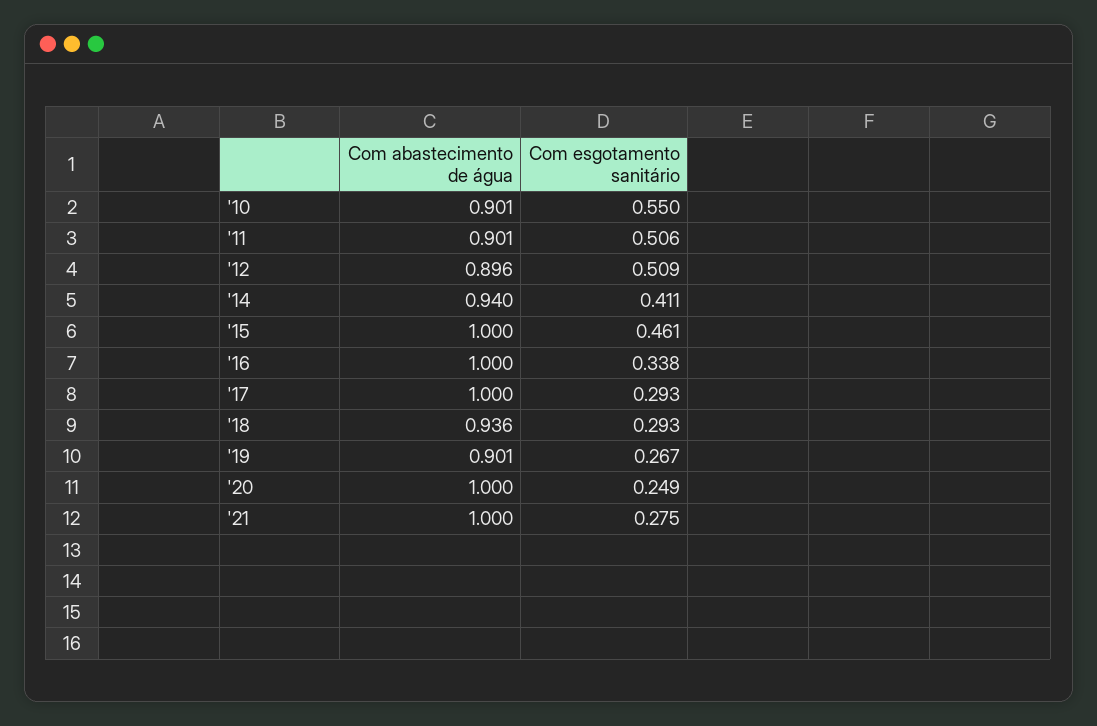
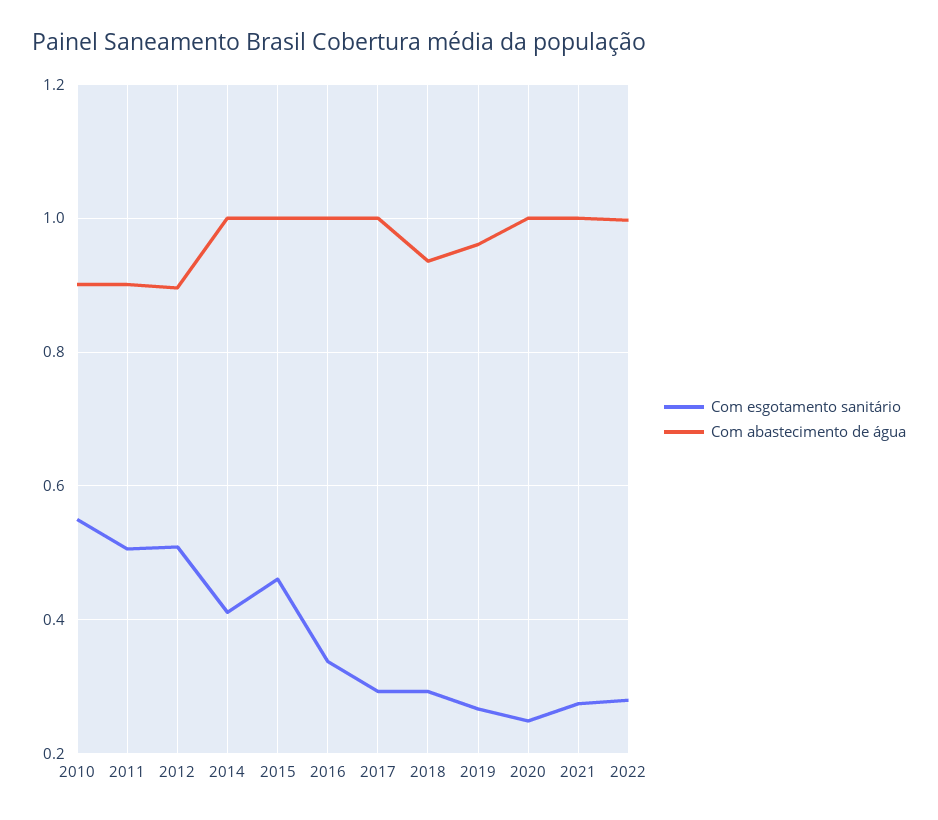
Com abastecimento de água, '14: 0.94 -> 1
Com abastecimento de água, '19: 0.901 -> 0.96
Com esgotamento sanitário, 2022: none -> 0.28
Com abastecimento de água, 2022: none -> 1

